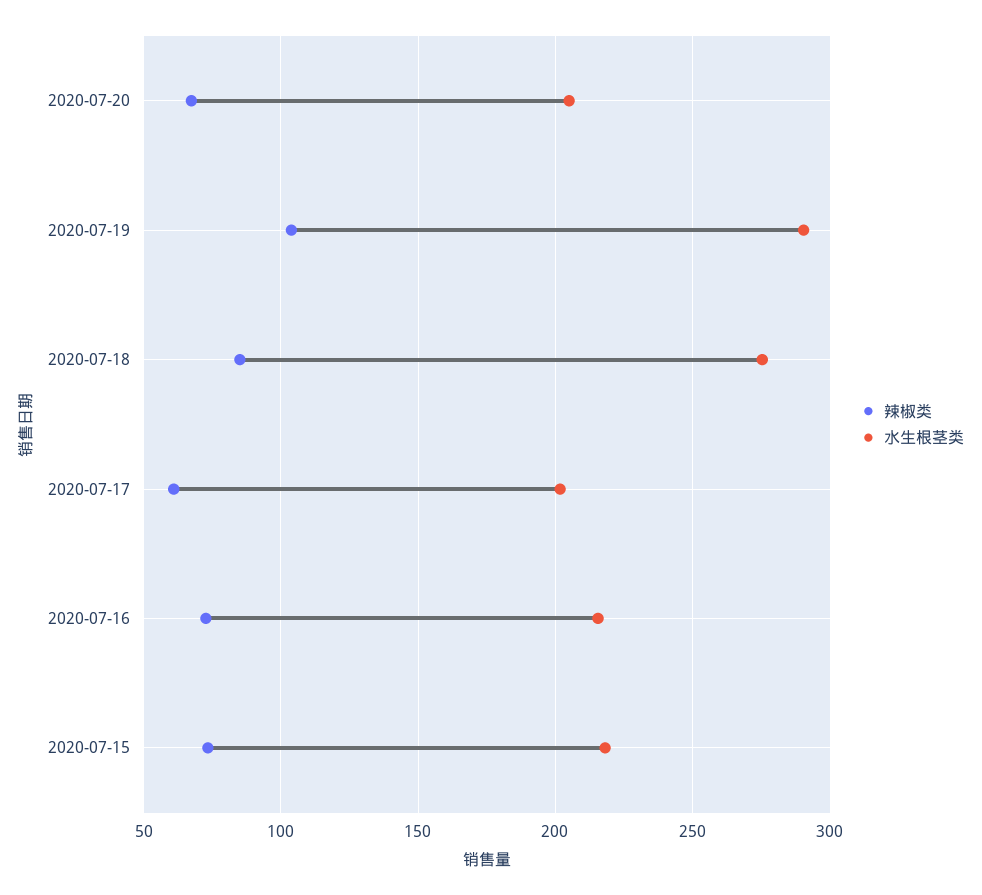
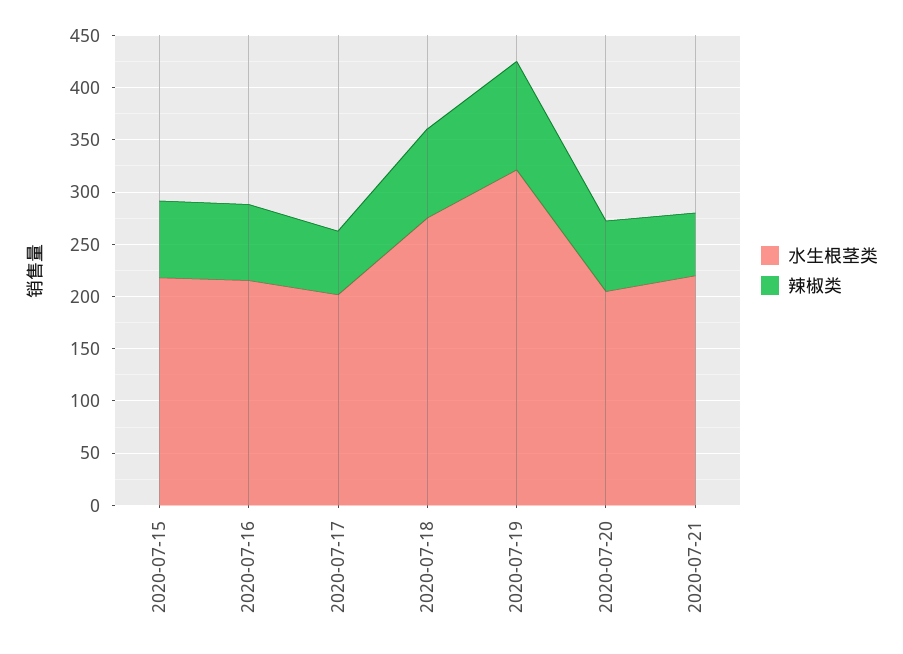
水生根茎类, 2020-07-19: 290 -> 320
水生根茎类, 2020-07-21: none -> 220
辣椒类, 2020-07-21: none -> 60

